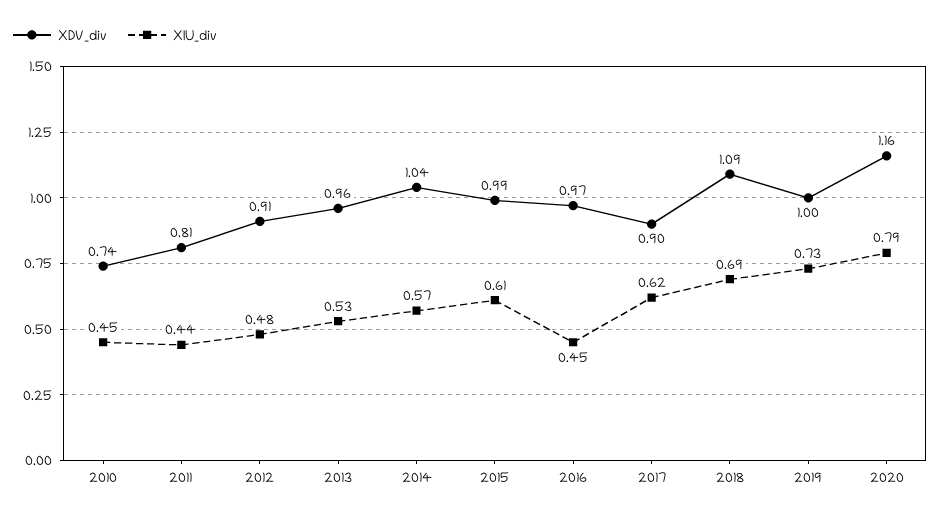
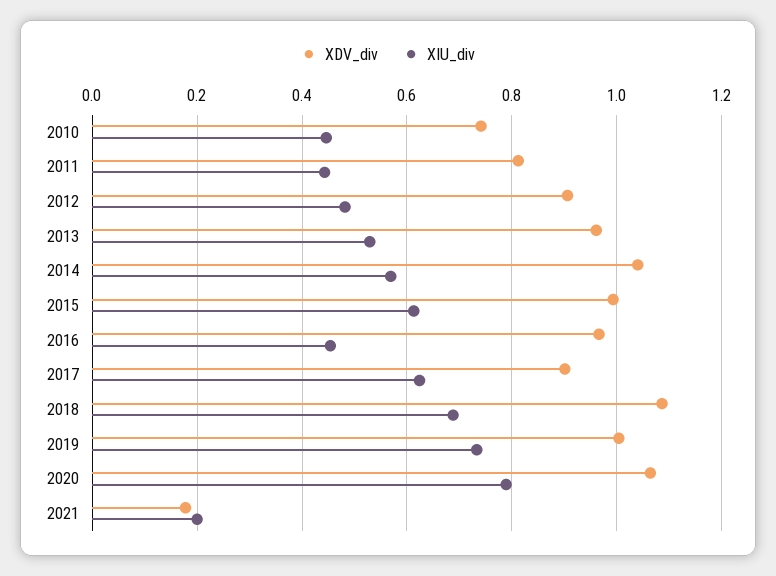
XDV_div, 2020: 1.16 -> 1.06
XDV_div, 2021: none -> 0.18
XIU_div, 2021: none -> 0.2

